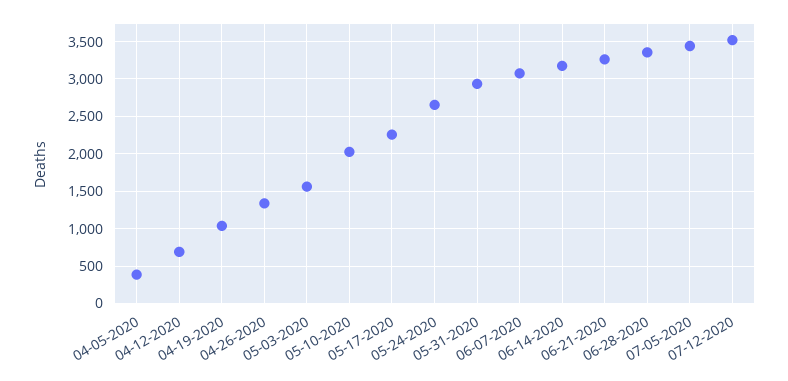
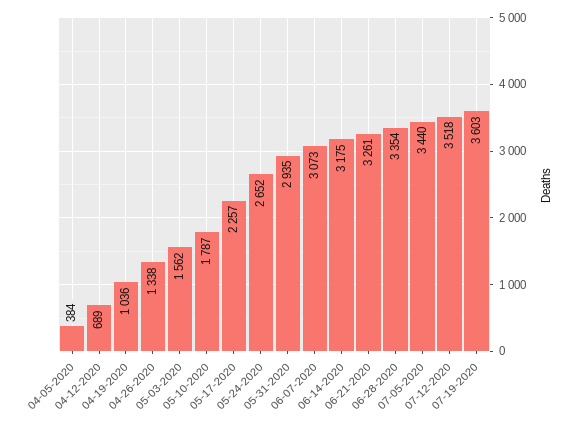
05-10-2020: 2000 -> 1787
07-19-2020: none -> 3603

